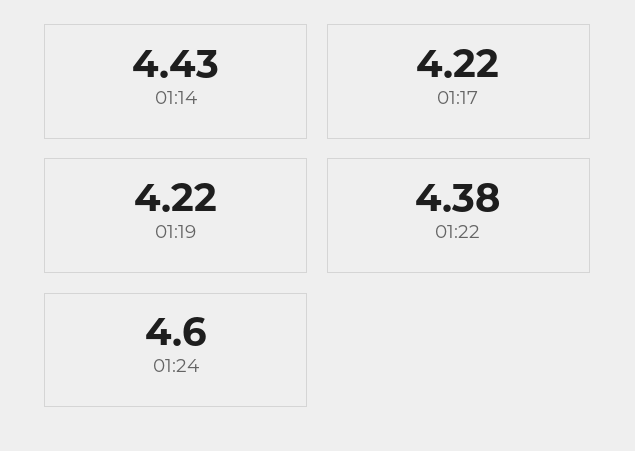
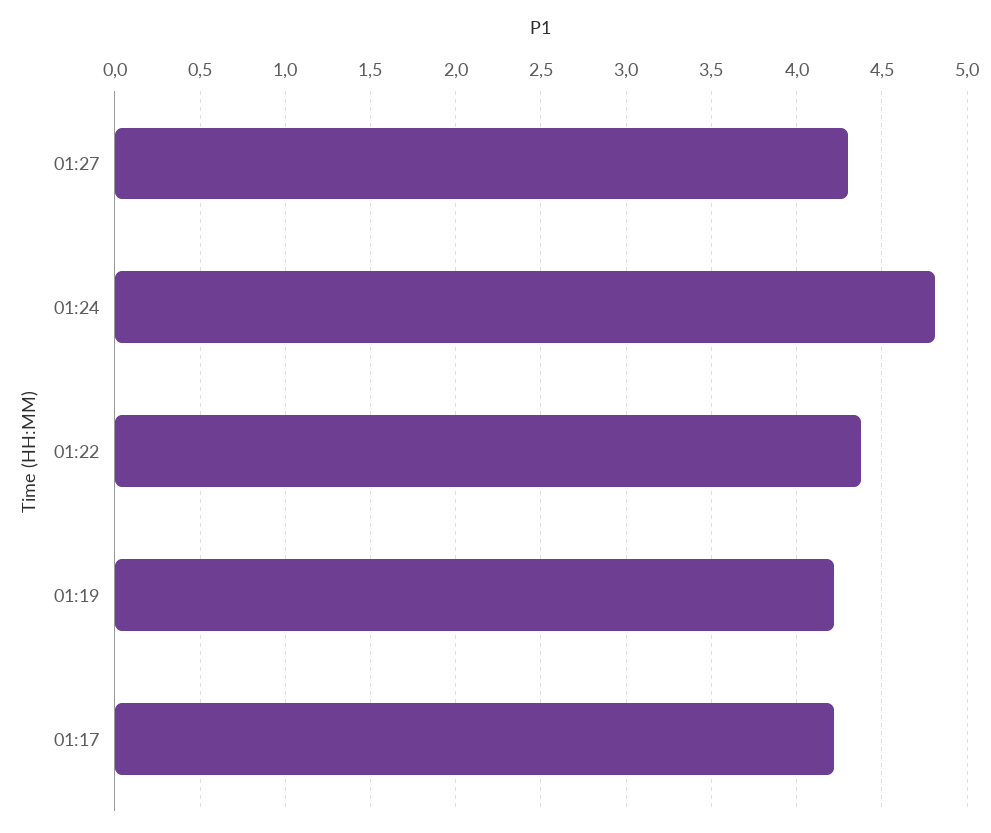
01:14: 4.43 -> none
01:24: 4.6 -> 4.8
01:27: none -> 4.3

